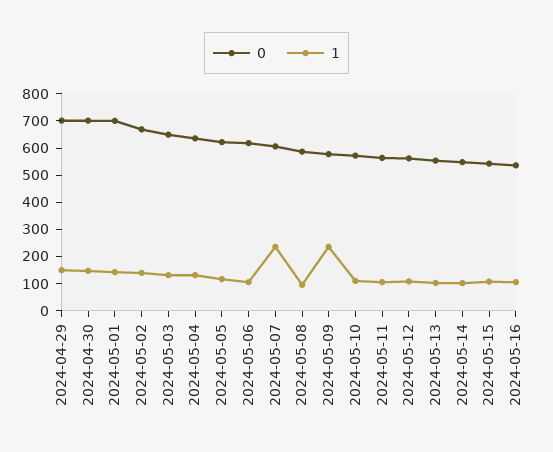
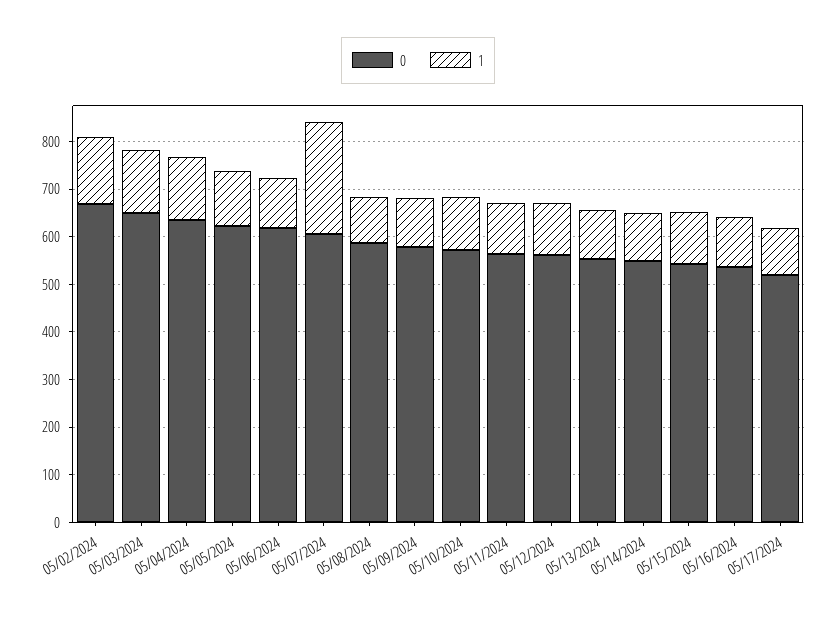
0, 2024-04-29: 700 -> none
1, 2024-04-29: 150 -> none
0, 2024-04-30: 700 -> none
1, 2024-04-30: 150 -> none
0, 2024-05-01: 700 -> none
1, 2024-05-01: 150 -> none
1, 2024-05-09: 250 -> 100
0, 05/17/2024: none -> 520
1, 05/17/2024: none -> 100

